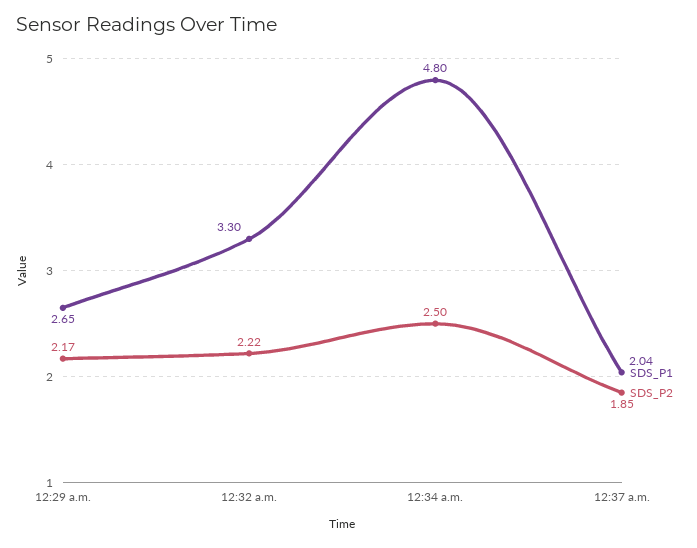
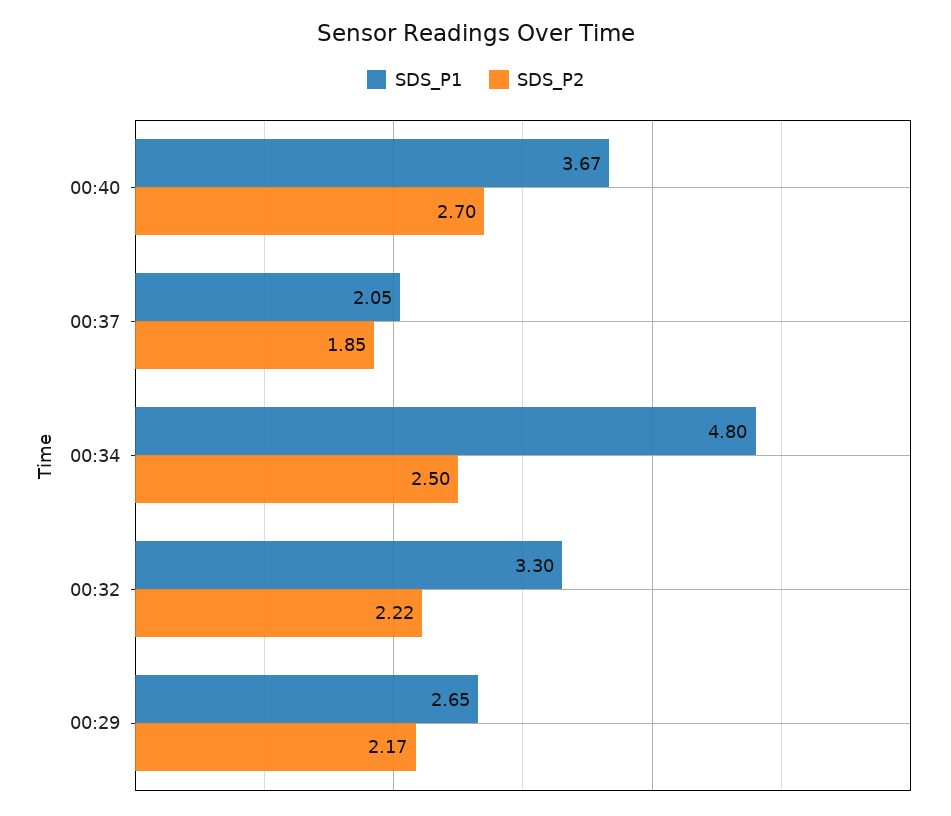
SDS_P1, 12:37 a.m.: 2.04 -> 2.05
SDS_P1, 00:40: none -> 3.67
SDS_P2, 00:40: none -> 2.7

